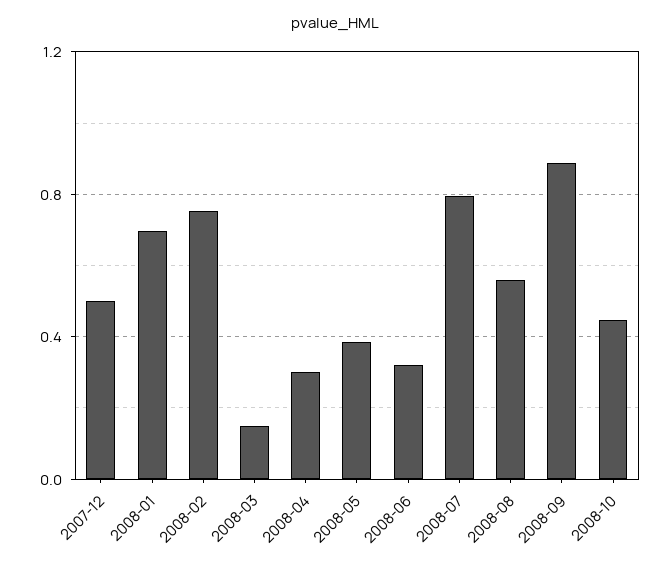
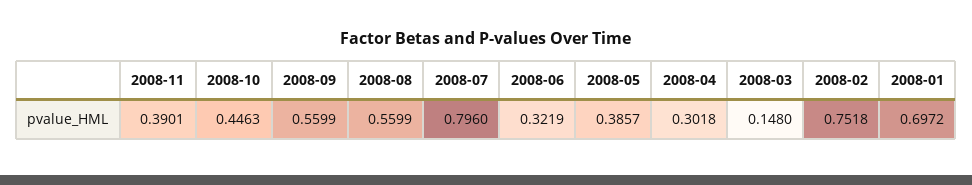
2007-12: 0.5 -> none
2008-09: 0.9 -> 0.5599
2008-11: none -> 0.3901

